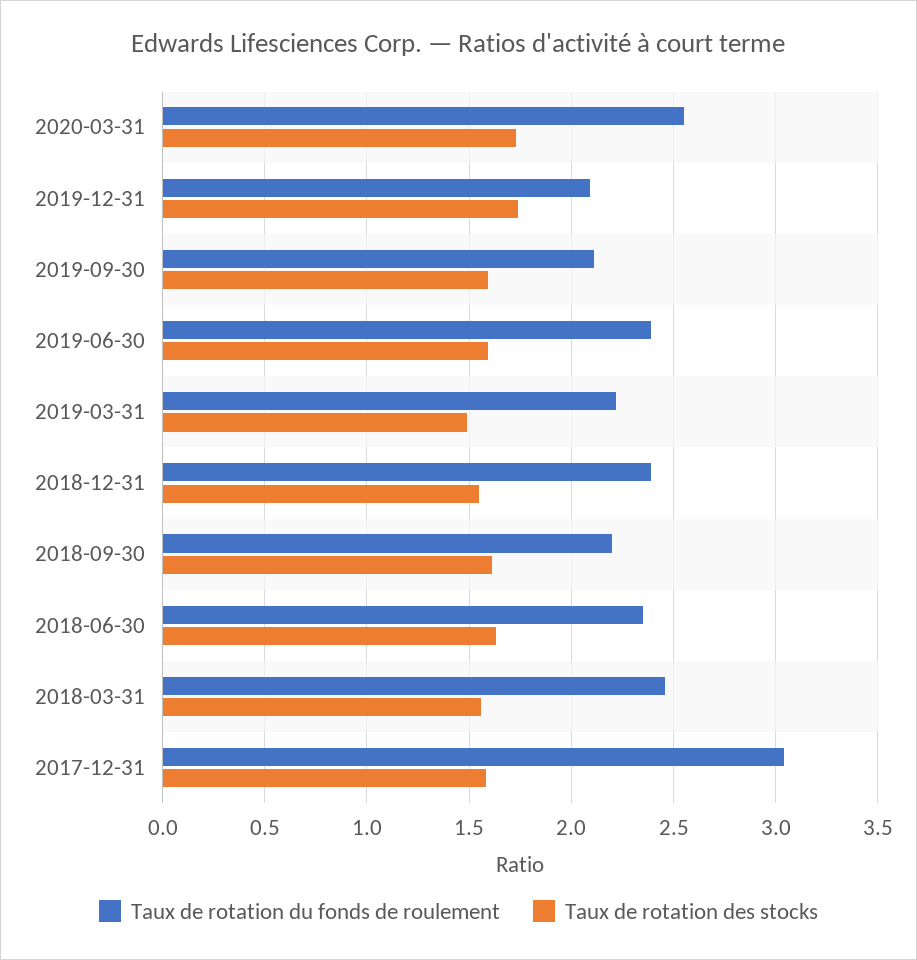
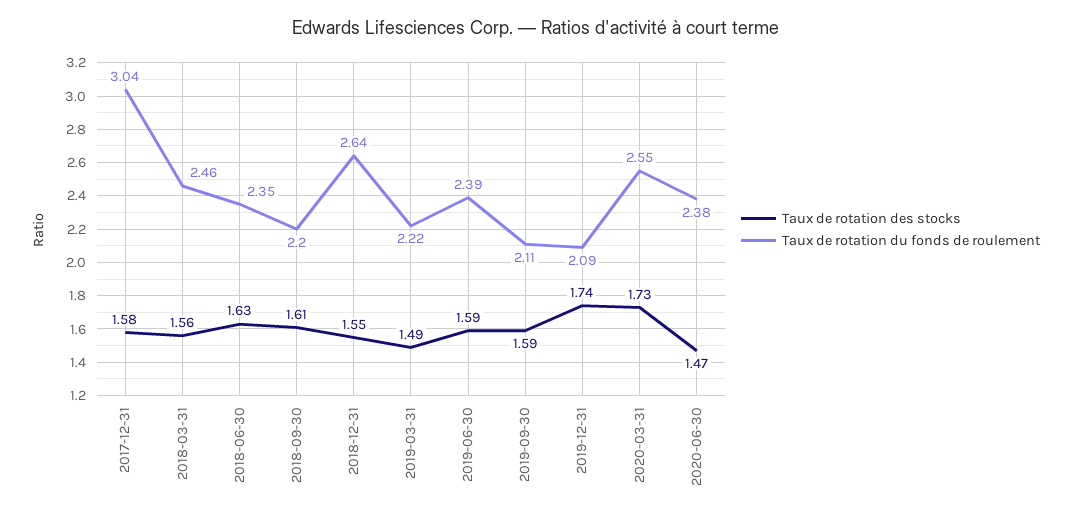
Taux de rotation du fonds de roulement, 2018-12-31: 2.4 -> 2.64
Taux de rotation des stocks, 2020-06-30: none -> 1.47
Taux de rotation du fonds de roulement, 2020-06-30: none -> 2.38

